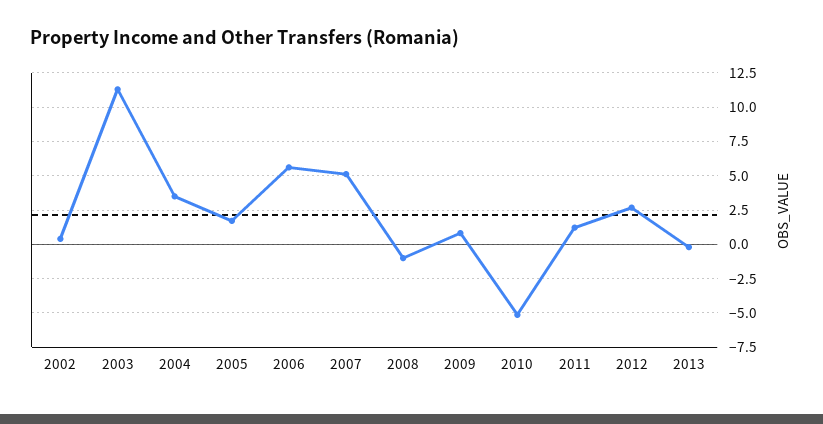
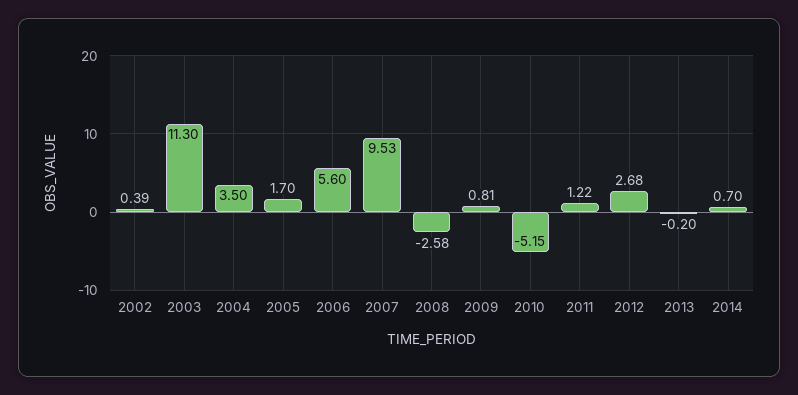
2007: 5 -> 9.53
2008: -1 -> -2.58
2014: none -> 0.7

